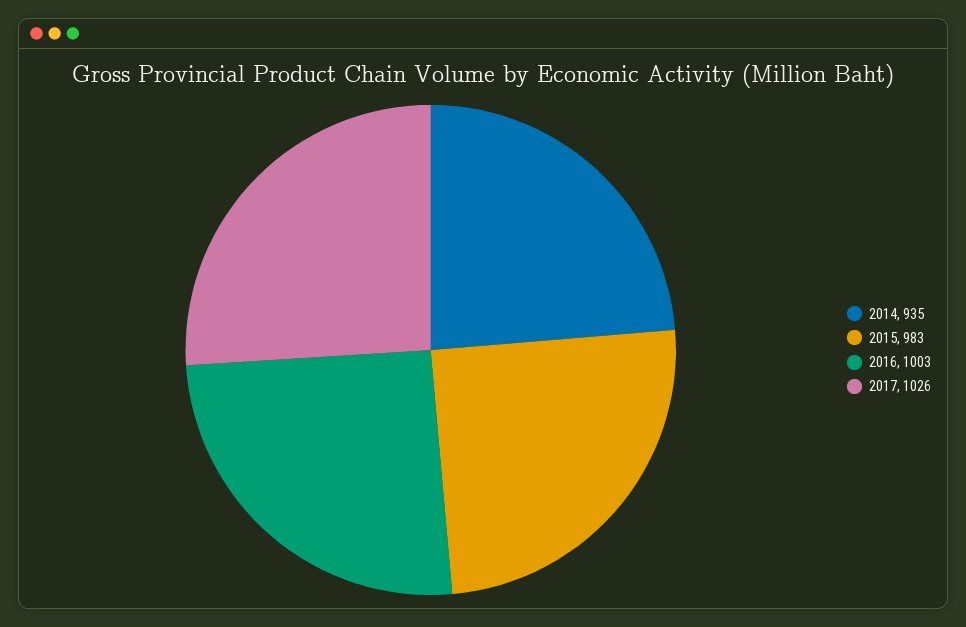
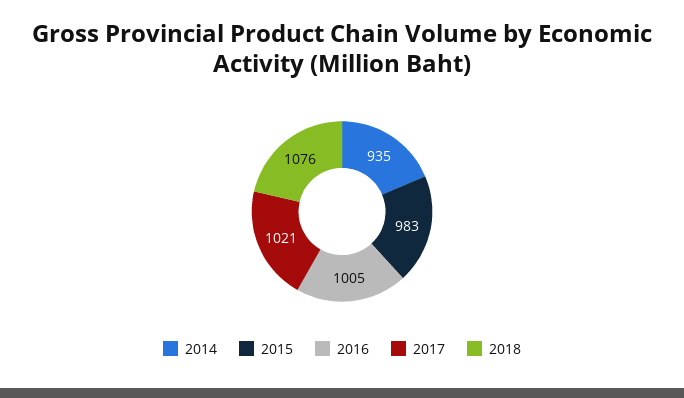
2016: 1003 -> 1005
2017: 1026 -> 1021
2018: none -> 1076

